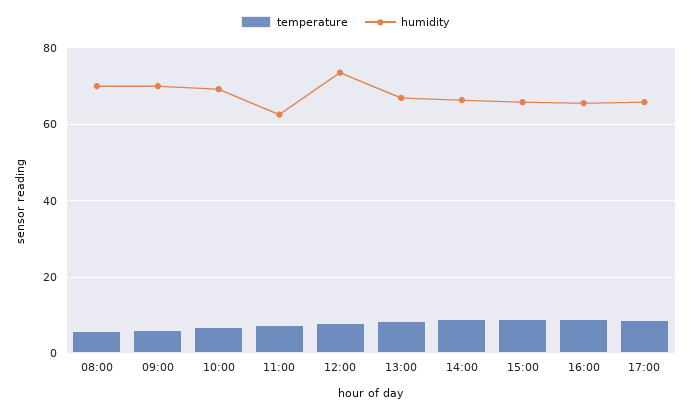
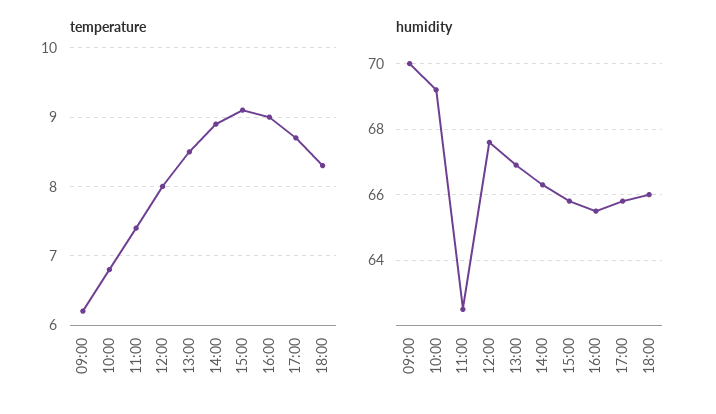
temperature, 08:00: 6 -> none
humidity, 08:00: 70 -> none
humidity, 12:00: 74 -> 67.5
temperature, 18:00: none -> 8.3
humidity, 18:00: none -> 66

